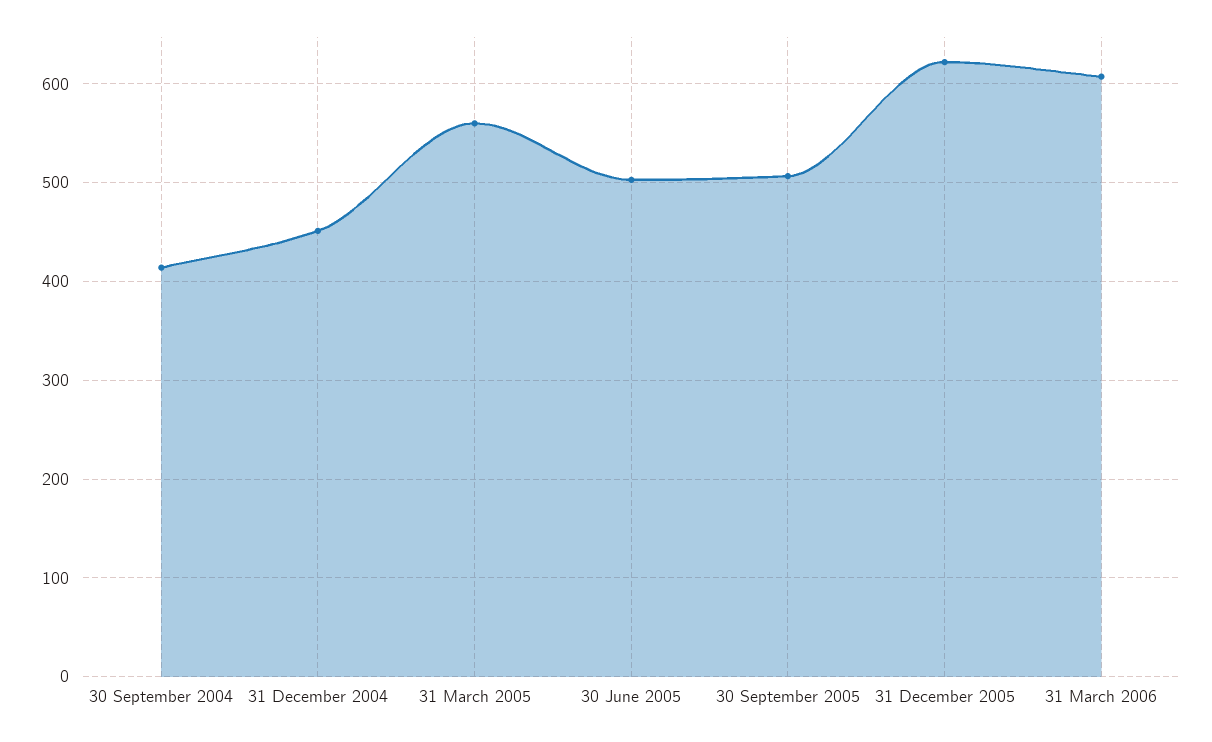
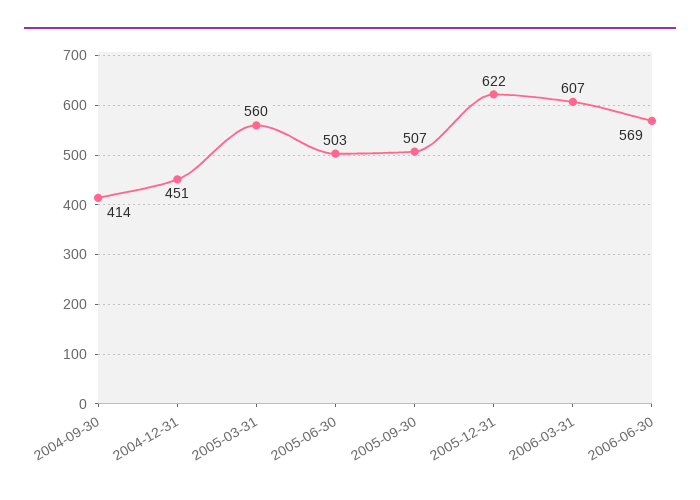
2006-06-30: none -> 569

